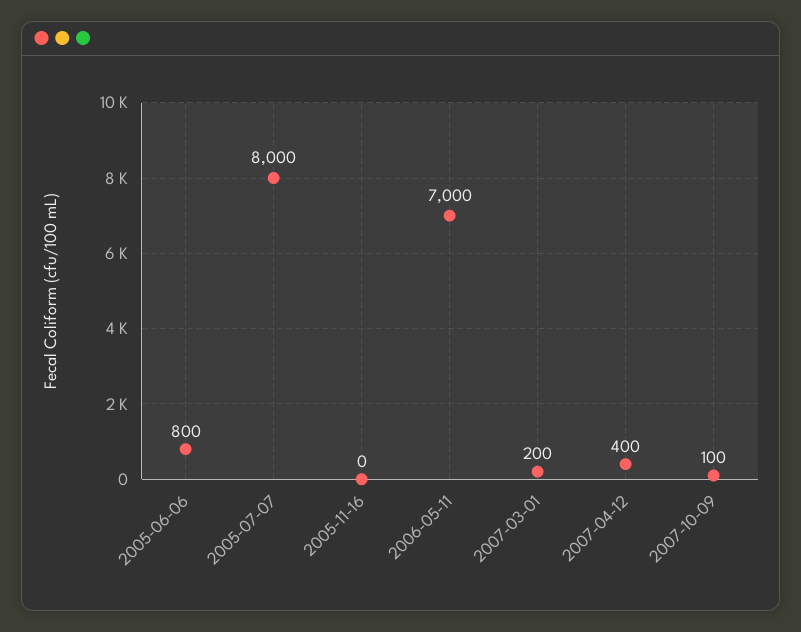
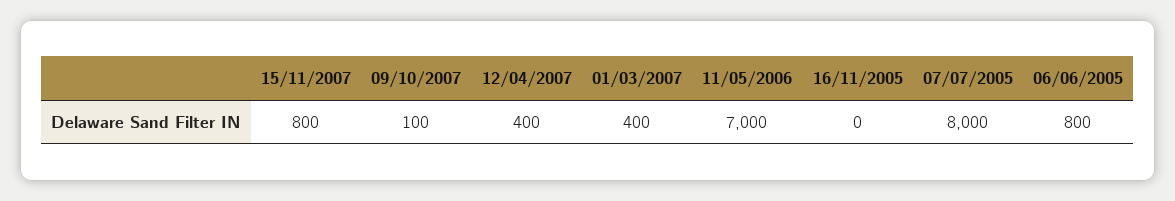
2007-03-01: 200 -> 400
15/11/2007: none -> 800

